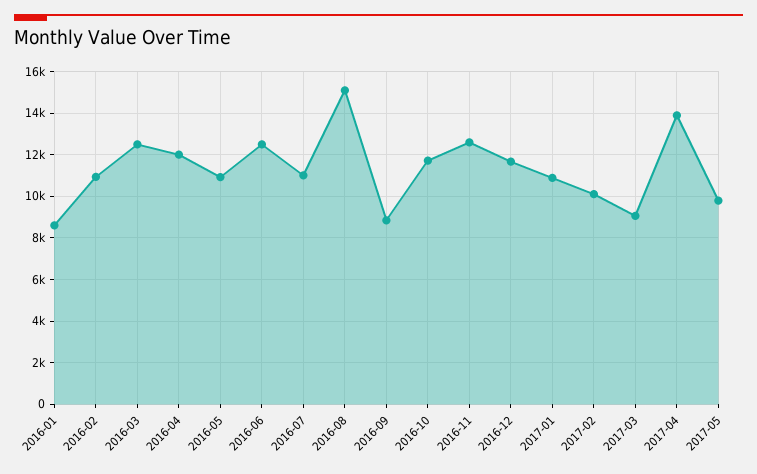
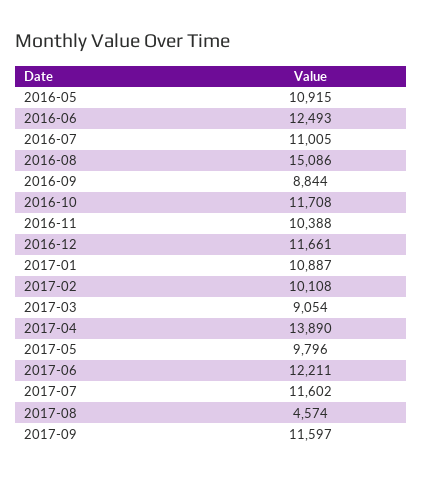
2016-01: 8500 -> none
2016-02: 11000 -> none
2016-03: 12500 -> none
2016-04: 12000 -> none
2016-11: 12500 -> 10388
2017-06: none -> 12211
2017-07: none -> 11602
2017-08: none -> 4574
2017-09: none -> 11597

